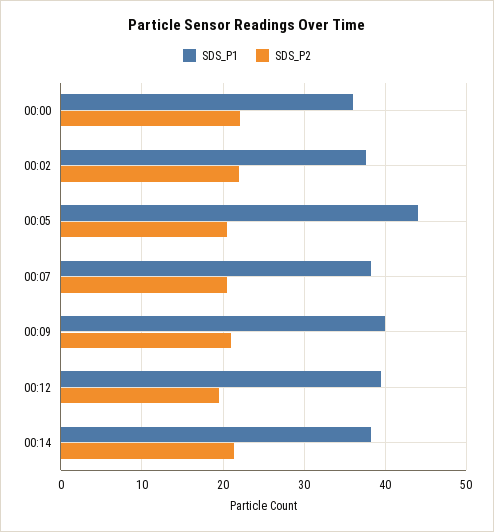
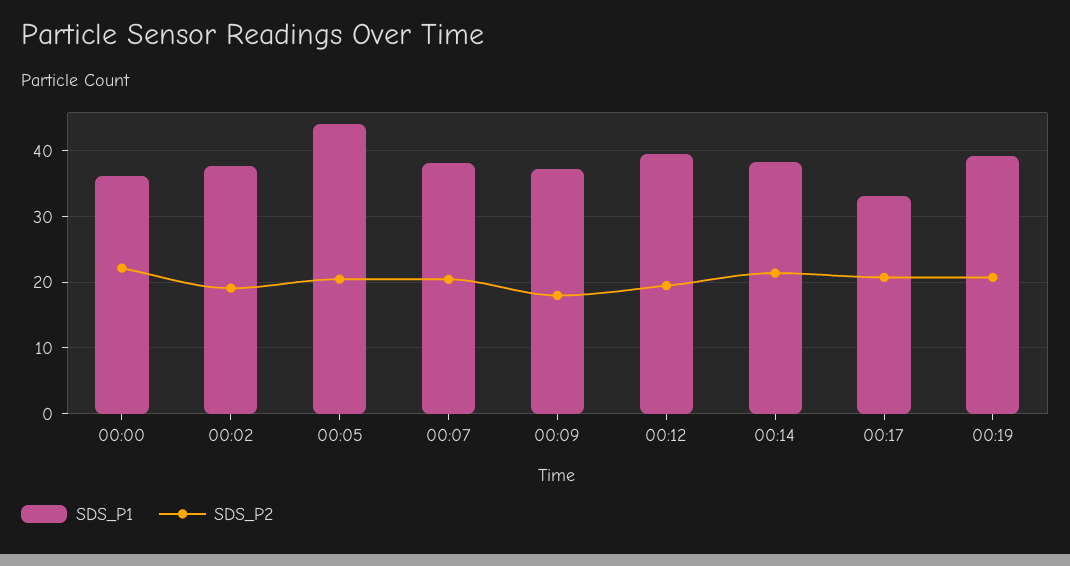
SDS_P2, 00:02: 22 -> 19
SDS_P1, 00:09: 40 -> 37
SDS_P2, 00:09: 21 -> 18
SDS_P1, 00:17: none -> 33
SDS_P2, 00:17: none -> 21
SDS_P1, 00:19: none -> 39
SDS_P2, 00:19: none -> 21

